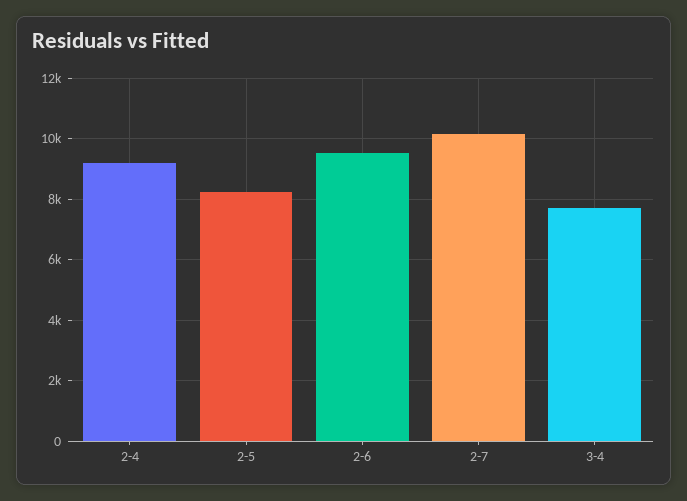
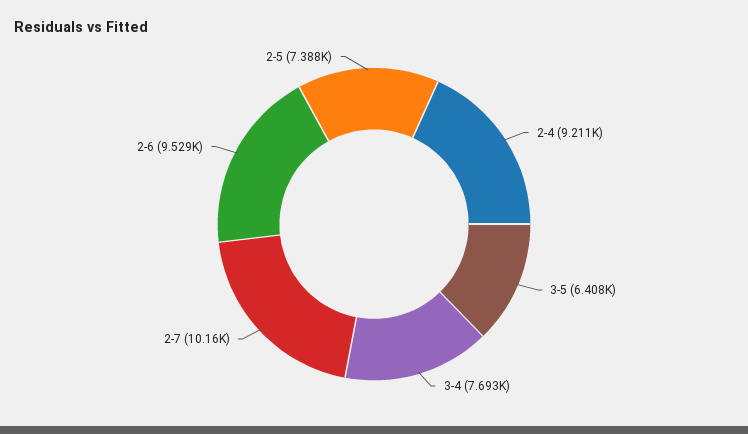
2-5: 8200 -> 7388
3-5: none -> 6408

